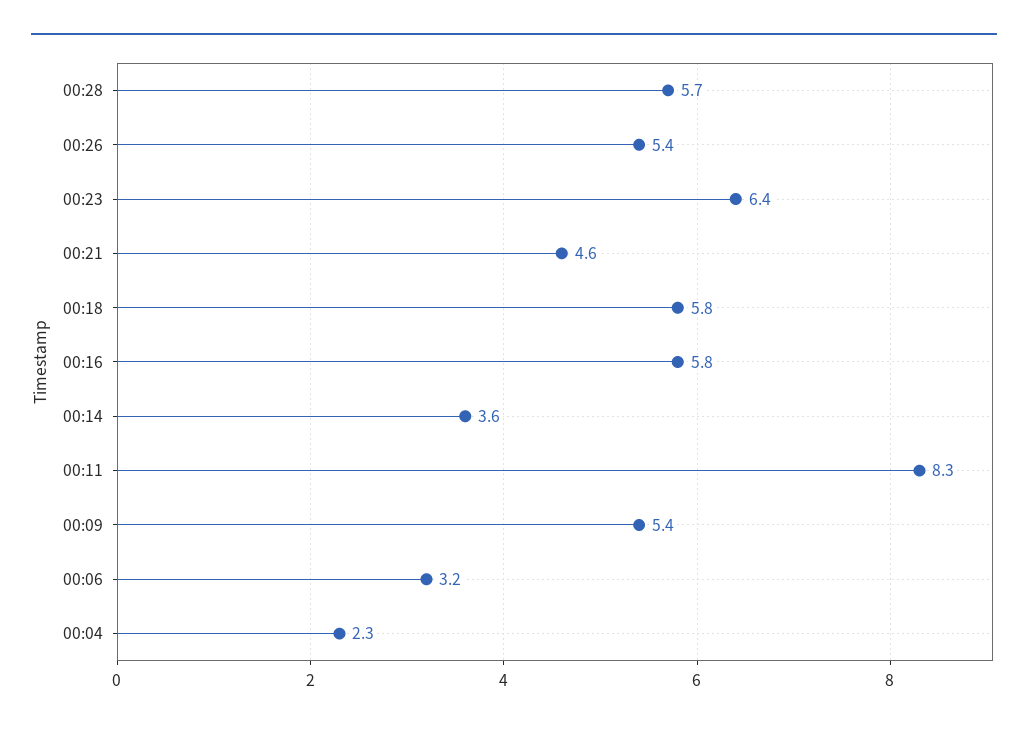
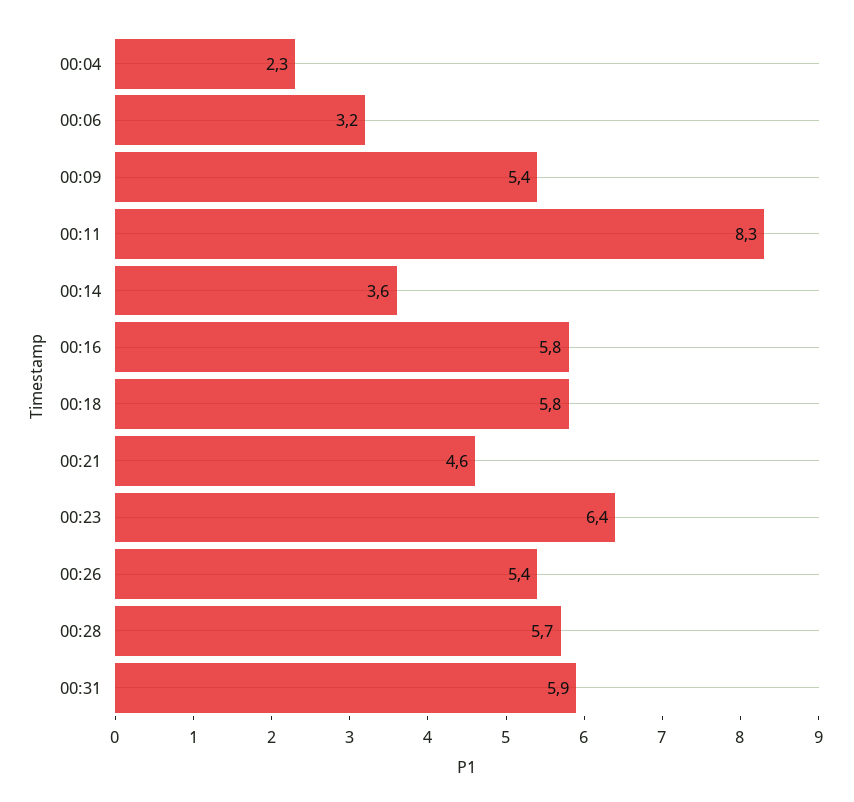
00:31: none -> 5.9

